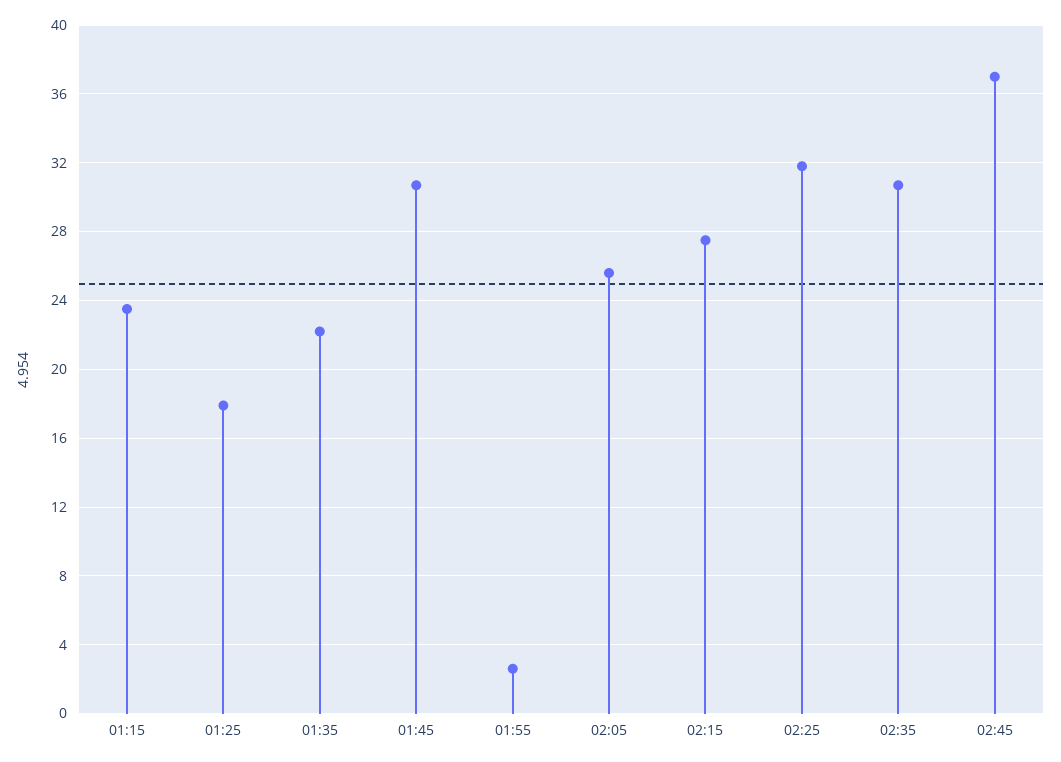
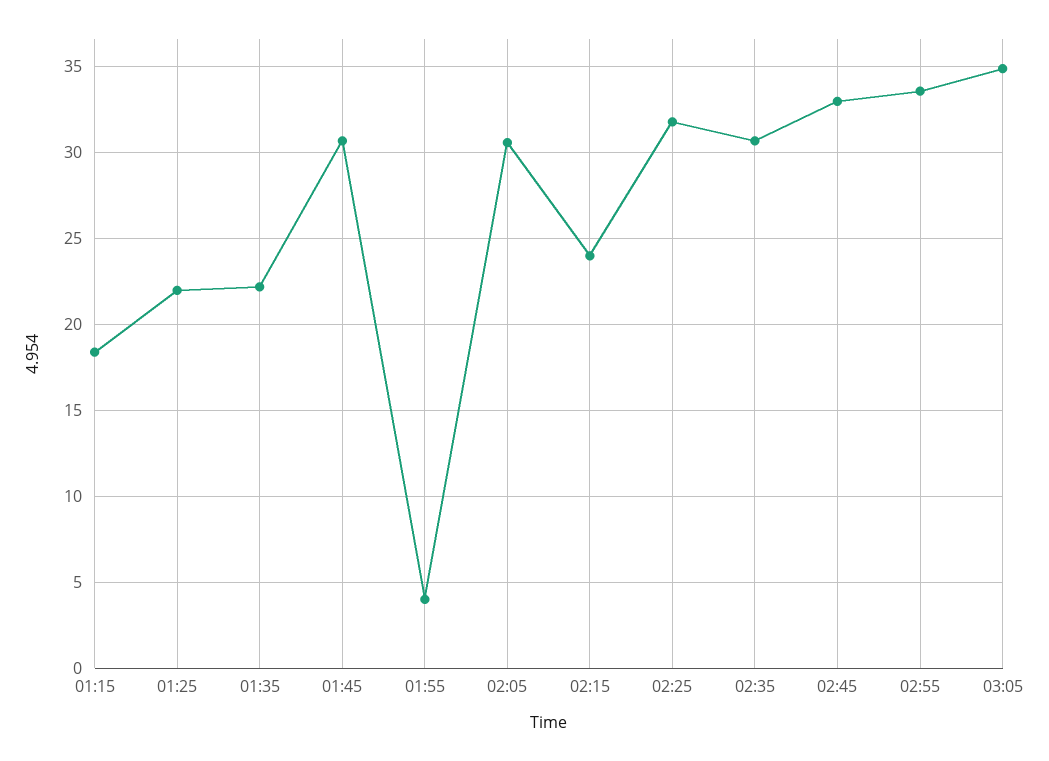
01:15: 23.5 -> 18.5
01:25: 18 -> 22
01:55: 2.5 -> 4
02:05: 25.5 -> 30.5
02:15: 27.5 -> 24
02:45: 37 -> 33
02:55: none -> 33.5
03:05: none -> 35

